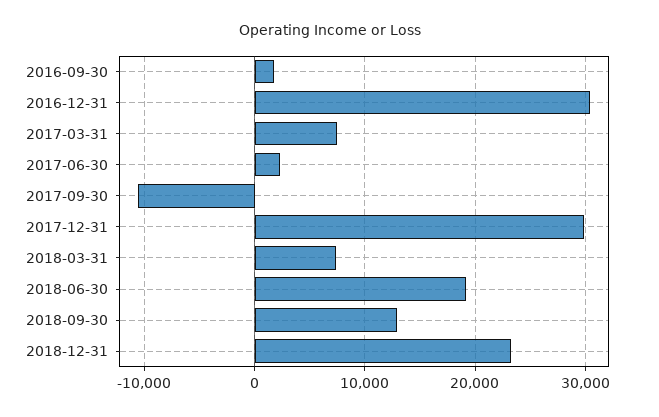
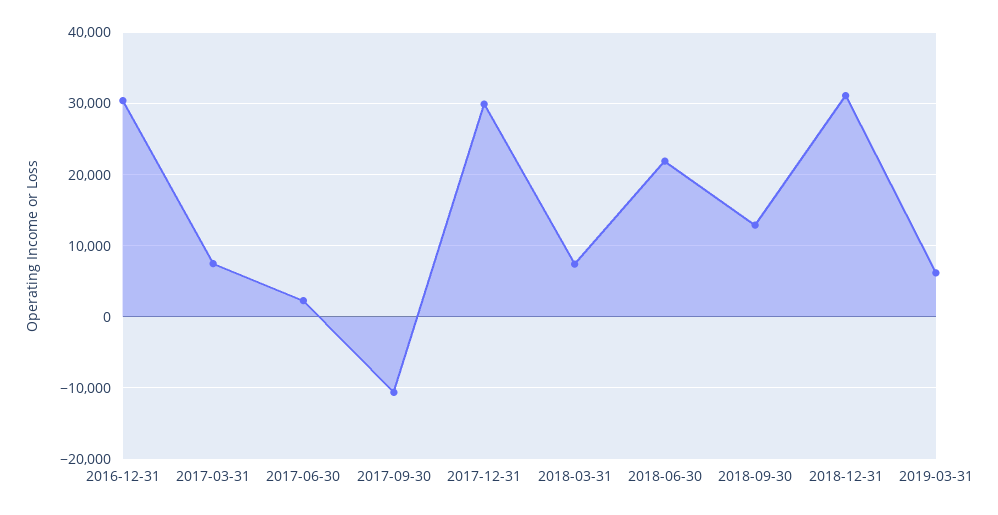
2016-09-30: 2000 -> none
2018-06-30: 19000 -> 22000
2018-12-31: 23000 -> 31000
2019-03-31: none -> 6000

